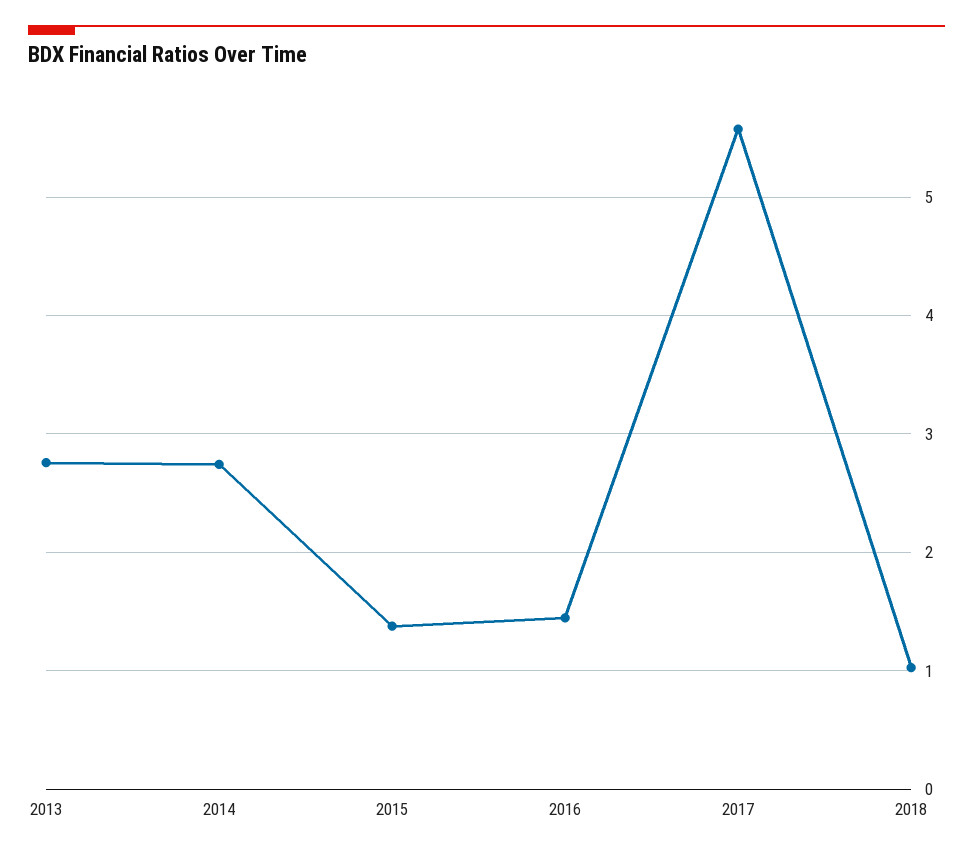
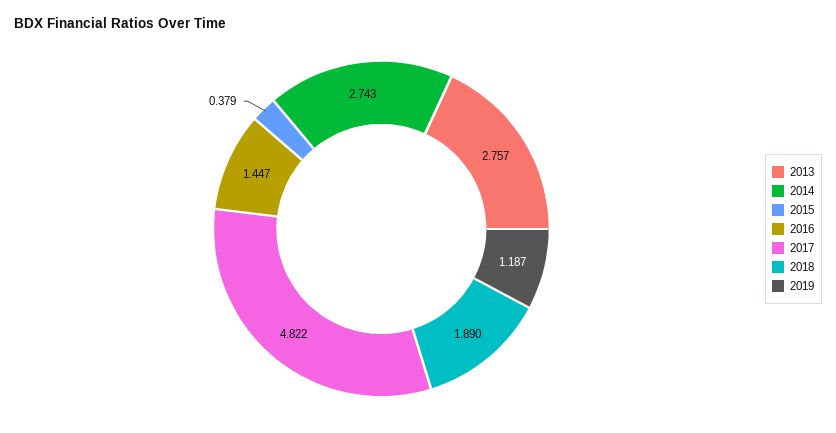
2015: 1.4 -> 0.379
2017: 5.6 -> 4.822
2018: 1 -> 1.89
2019: none -> 1.187

